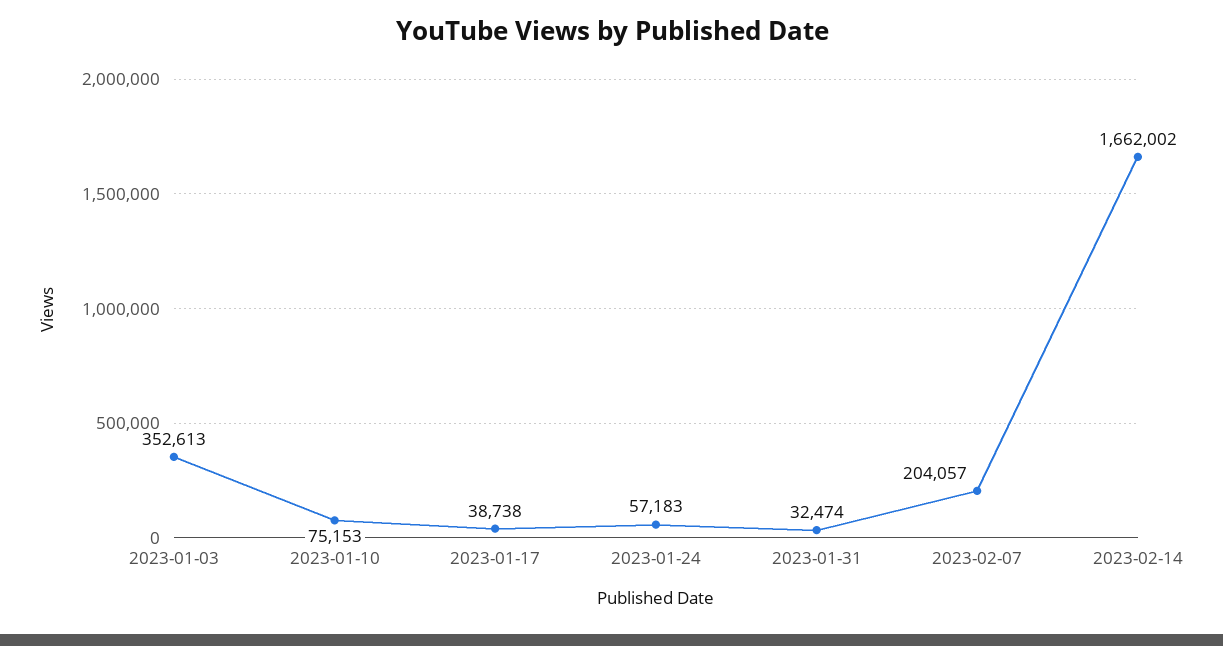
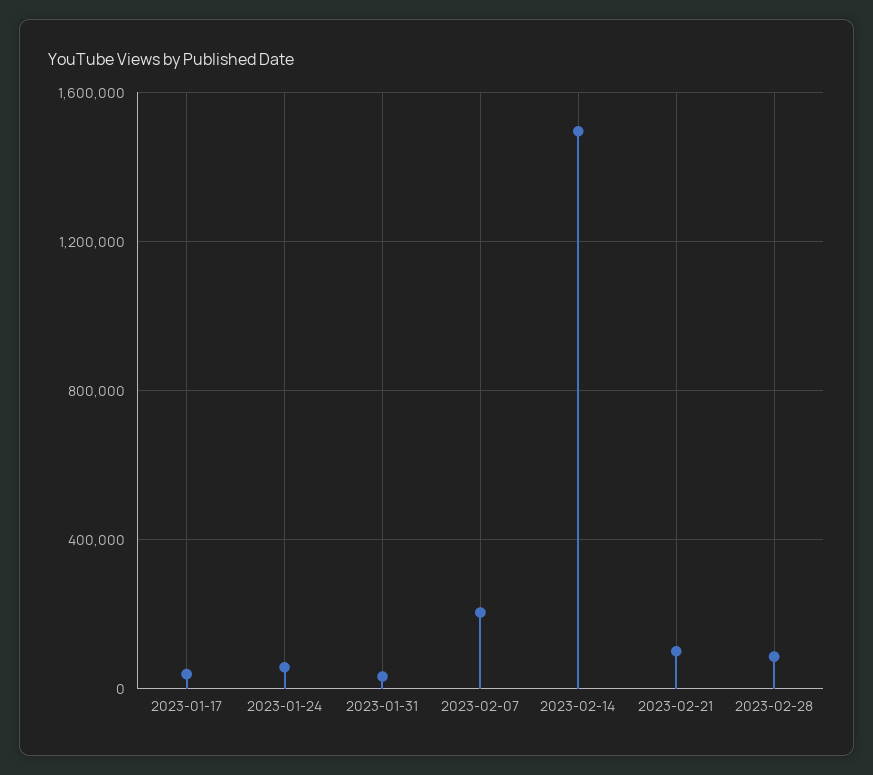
2023-01-03: 352613 -> none
2023-01-10: 75153 -> none
2023-02-14: 1662002 -> 1500000
2023-02-21: none -> 100000
2023-02-28: none -> 100000

